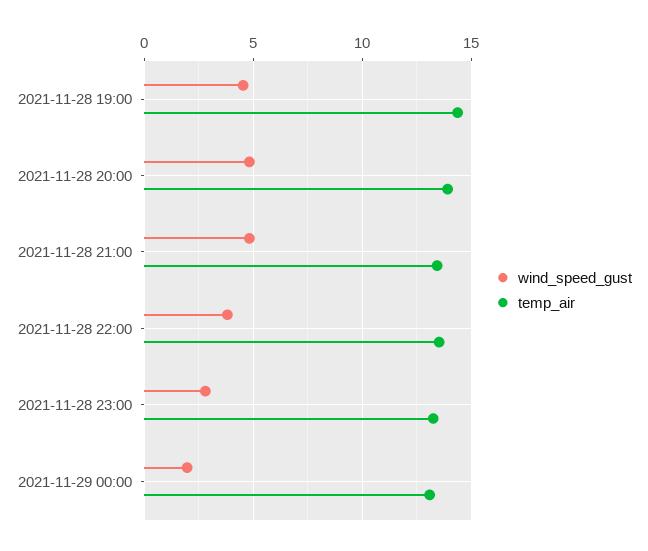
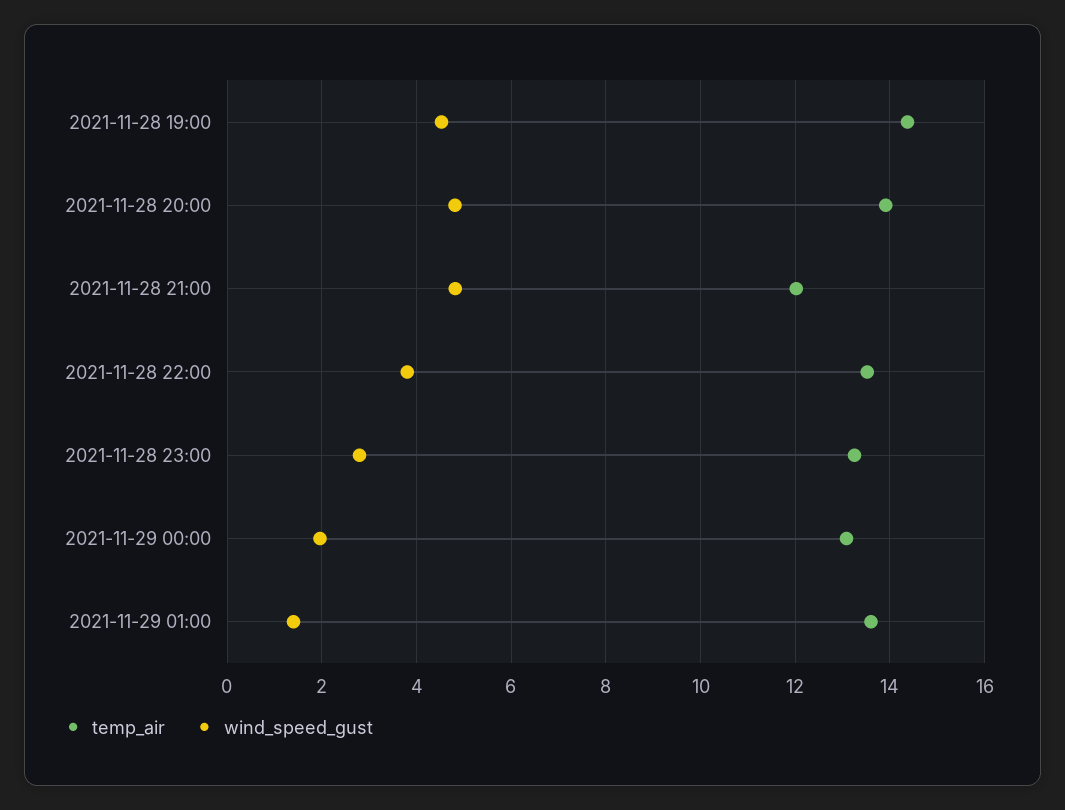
temp_air, 2021-11-28 21:00: 13.5 -> 12
temp_air, 2021-11-29 01:00: none -> 13.6
wind_speed_gust, 2021-11-29 01:00: none -> 1.4

